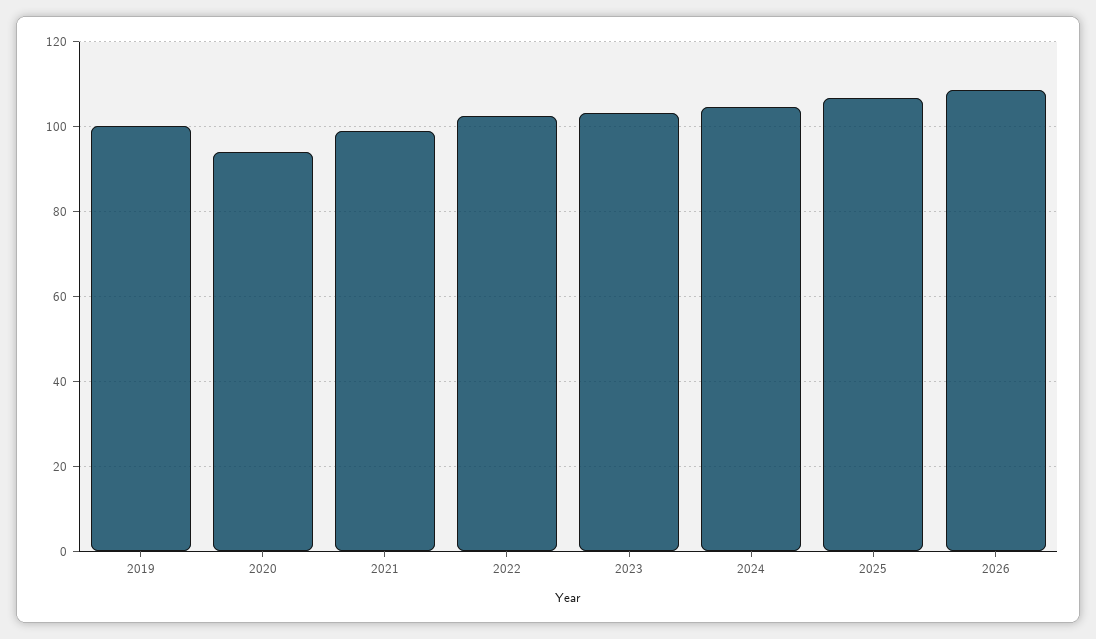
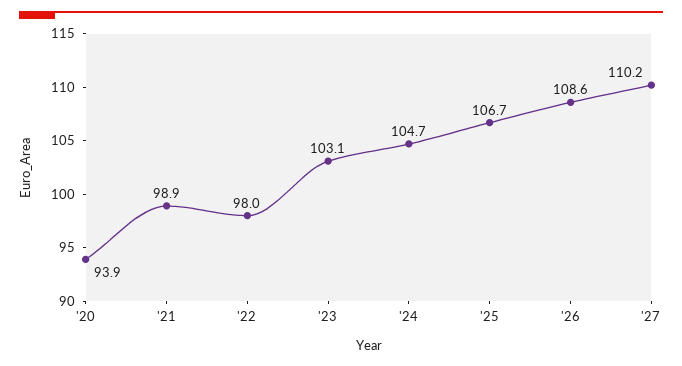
2019: 100 -> none
2022: 102 -> 98
'27: none -> 110.2

